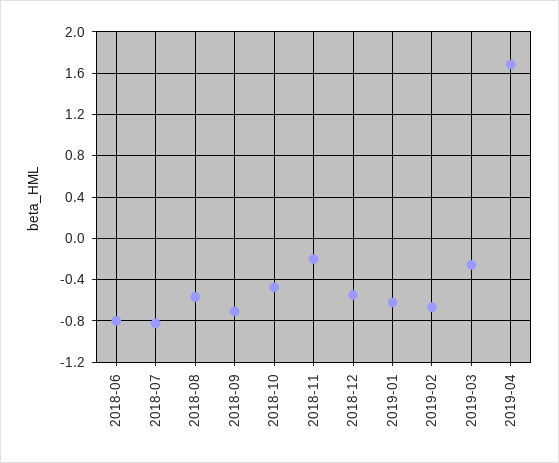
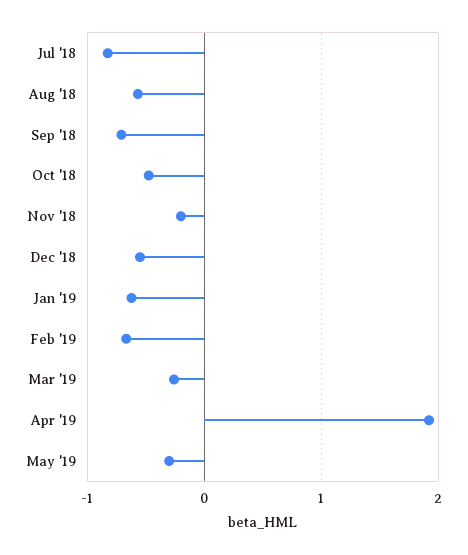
2018-06: -0.8 -> none
2019-04: 1.7 -> 1.9
May '19: none -> -0.3

